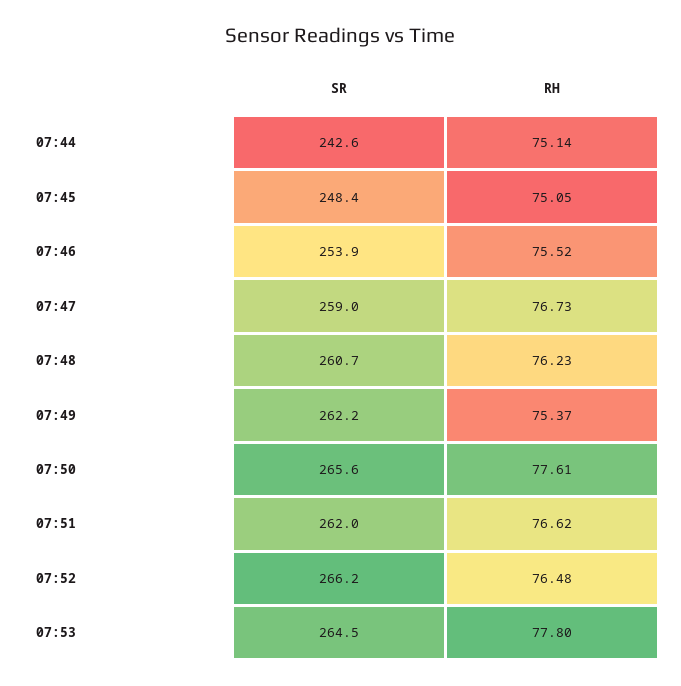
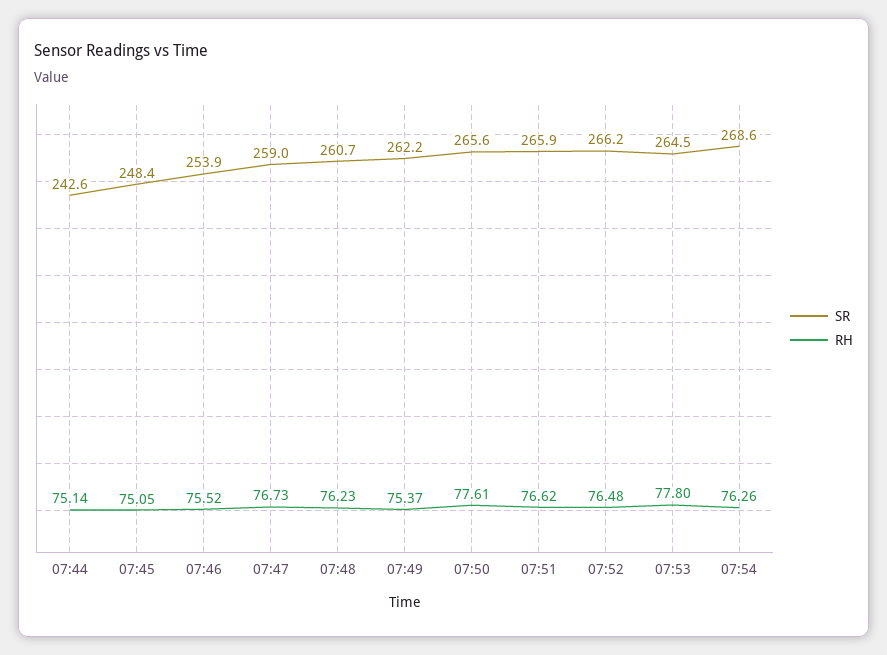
SR, 07:51: 262 -> 265.9
SR, 07:54: none -> 268.6
RH, 07:54: none -> 76.26

